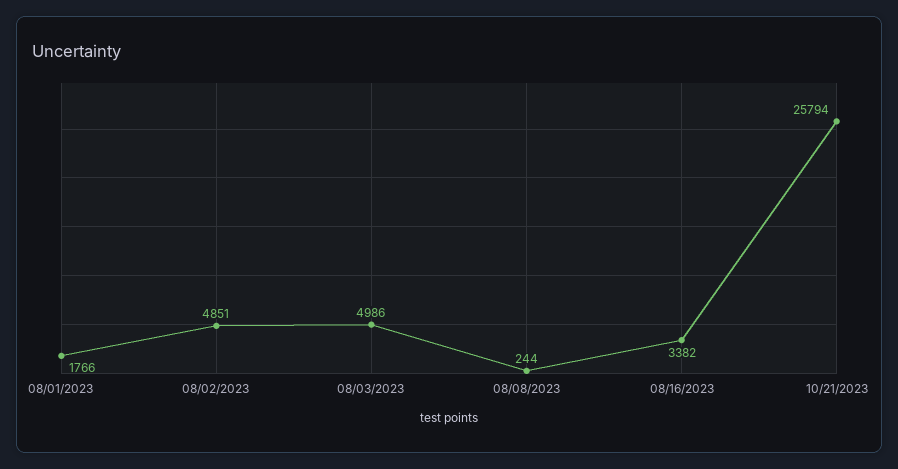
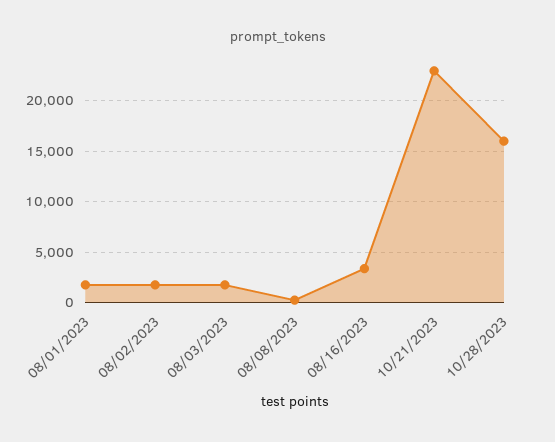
08/02/2023: 4851 -> 2000
08/03/2023: 4986 -> 2000
10/21/2023: 25794 -> 23000
10/28/2023: none -> 16000

